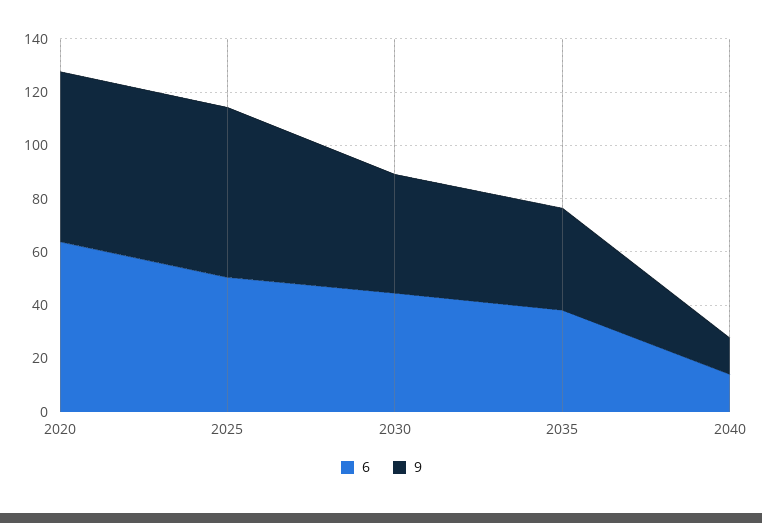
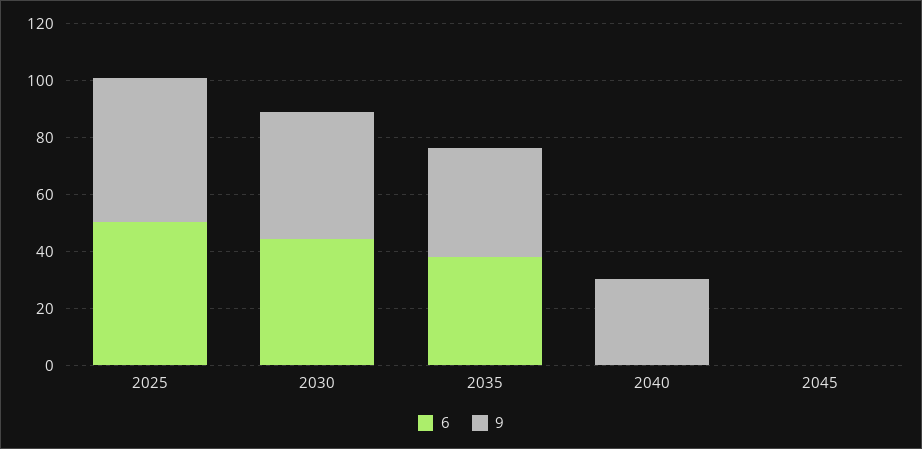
6, 2020: 65 -> none
9, 2020: 65 -> none
9, 2025: 65 -> 50
6, 2040: 15 -> 0
9, 2040: 15 -> 30
6, 2045: none -> 0
9, 2045: none -> 0

